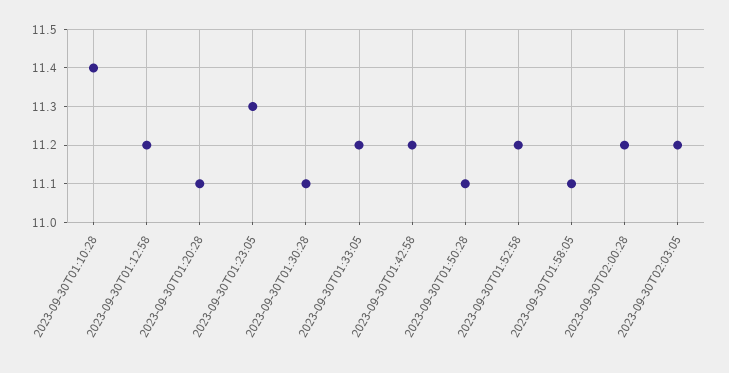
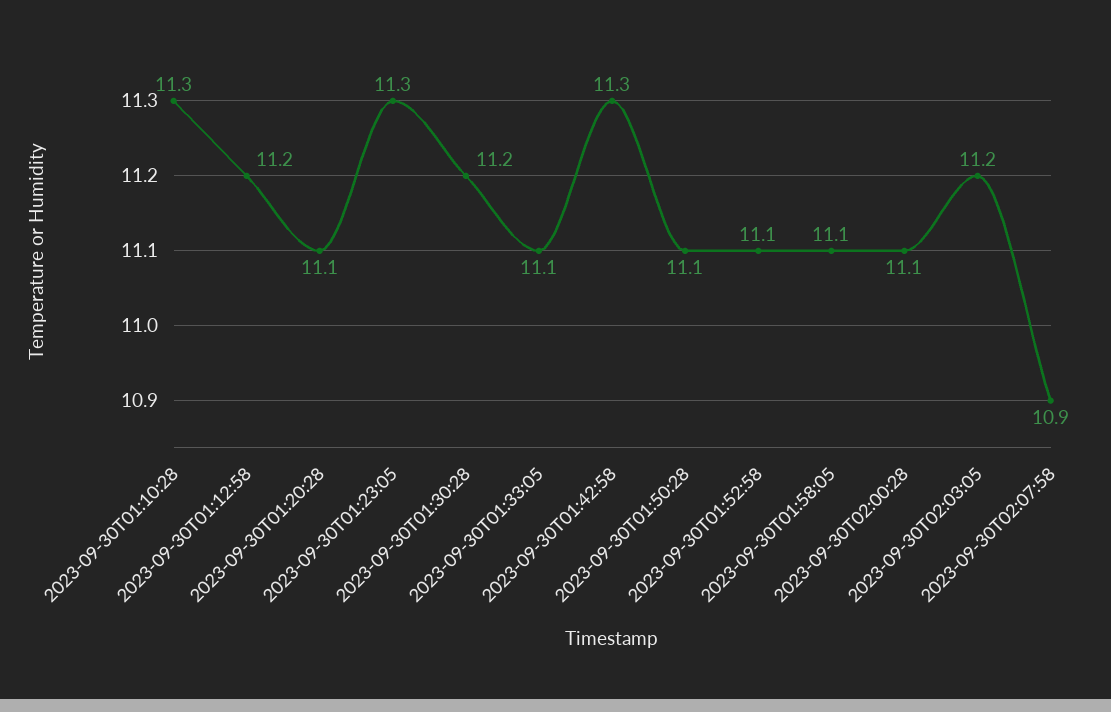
2023-09-30T01:10:28: 11.4 -> 11.3
2023-09-30T01:30:28: 11.1 -> 11.2
2023-09-30T01:33:05: 11.2 -> 11.1
2023-09-30T01:42:58: 11.2 -> 11.3
2023-09-30T01:52:58: 11.2 -> 11.1
2023-09-30T02:00:28: 11.2 -> 11.1
2023-09-30T02:07:58: none -> 10.9

